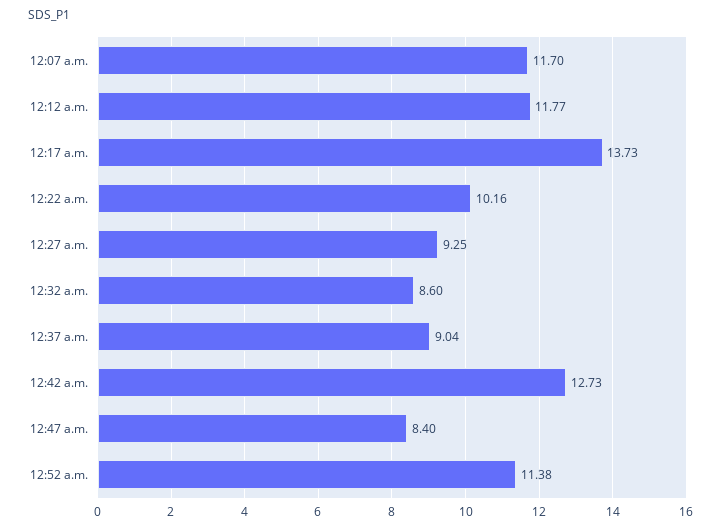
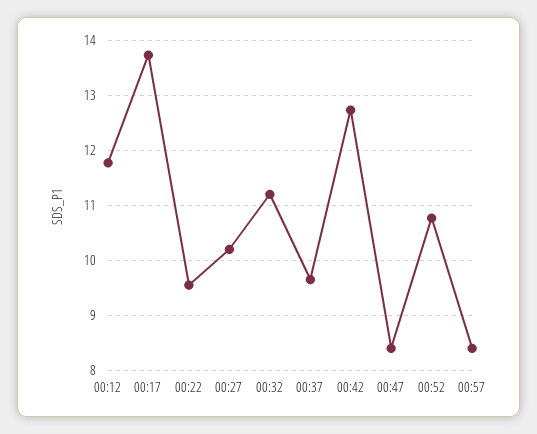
12:07 a.m.: 11.7 -> none
12:22 a.m.: 10.16 -> 9.6
12:27 a.m.: 9.25 -> 10.2
12:32 a.m.: 8.6 -> 11.2
12:37 a.m.: 9.04 -> 9.6
12:52 a.m.: 11.38 -> 10.8
00:57: none -> 8.4

